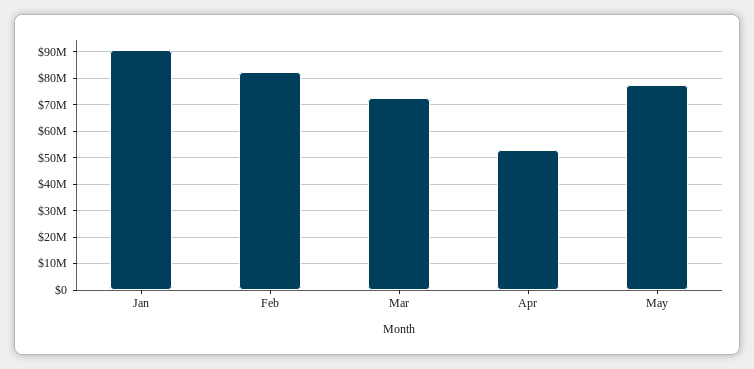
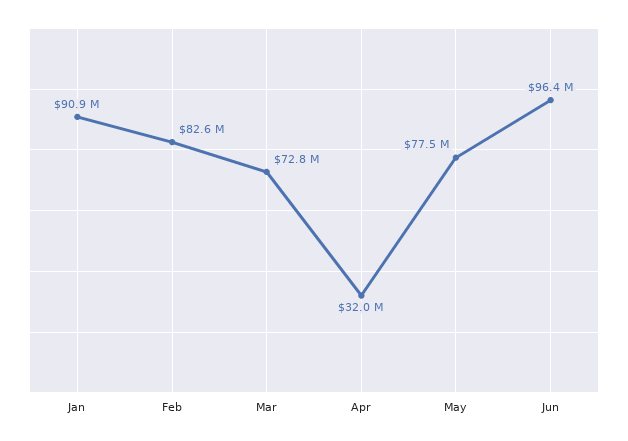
Apr: 52500000 -> 32000000
Jun: none -> 96400000

